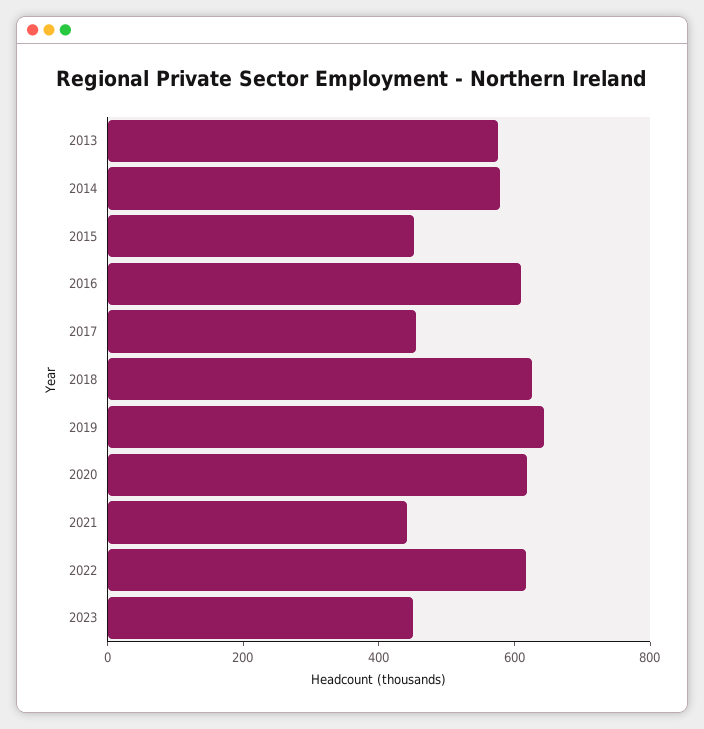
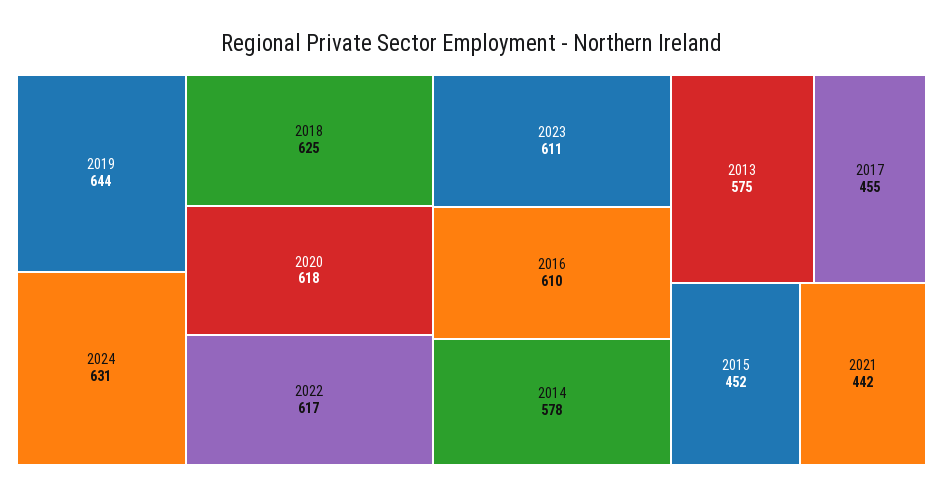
2023: 450 -> 611
2024: none -> 631

